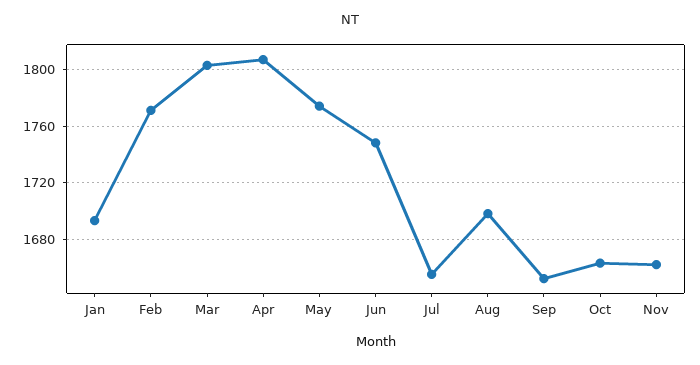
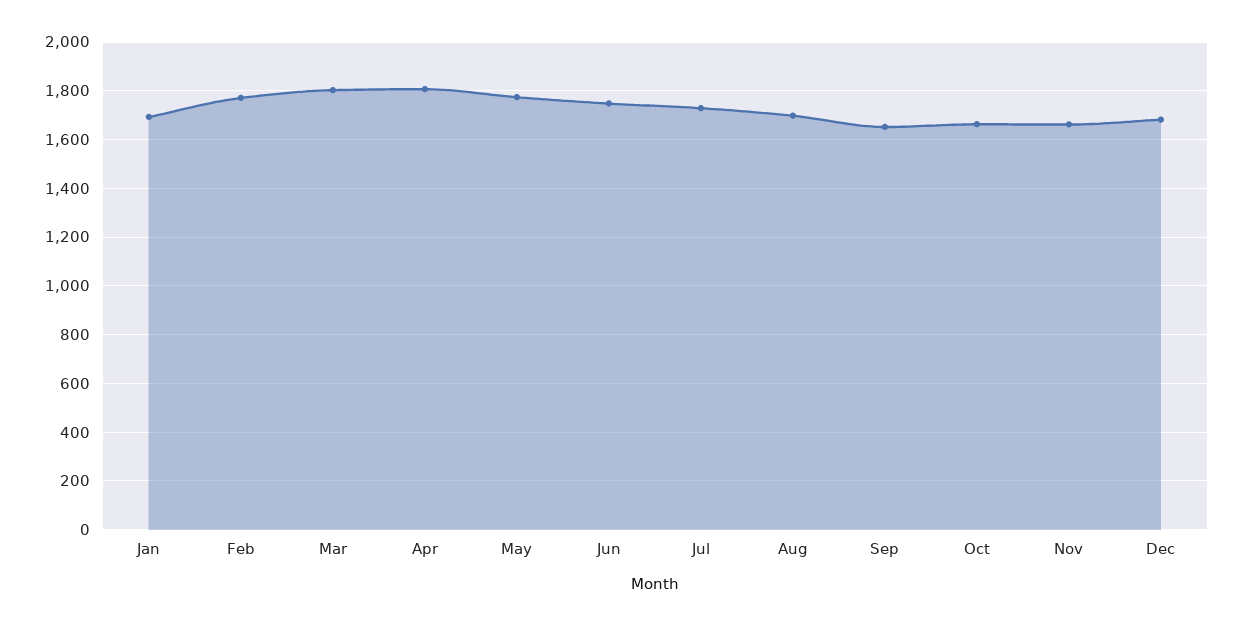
Jul: 1655 -> 1725
Dec: none -> 1675

